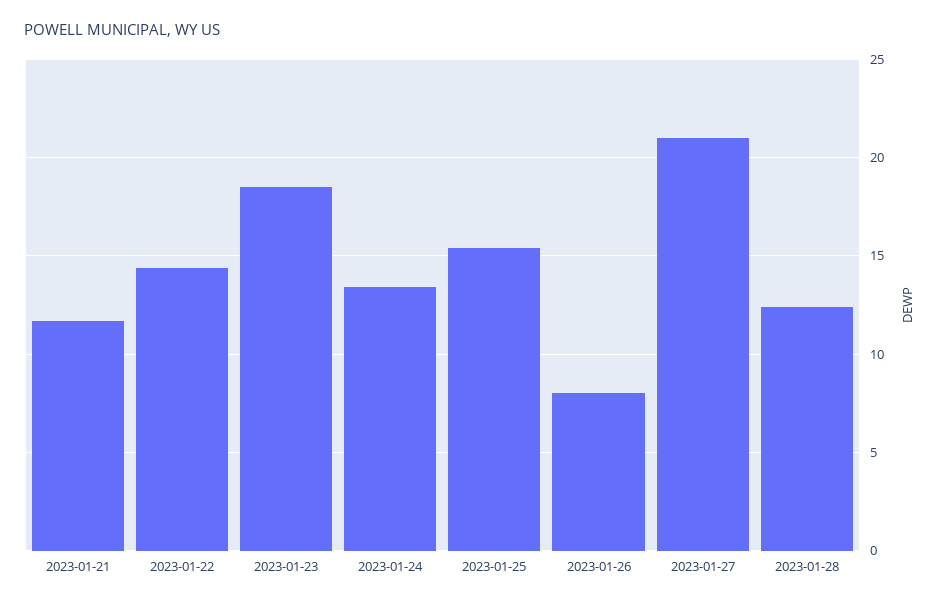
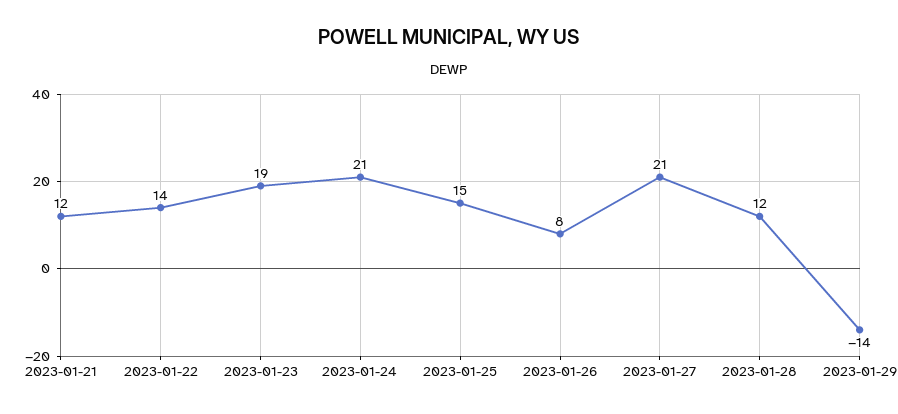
2023-01-24: 13.5 -> 21
2023-01-29: none -> -14

